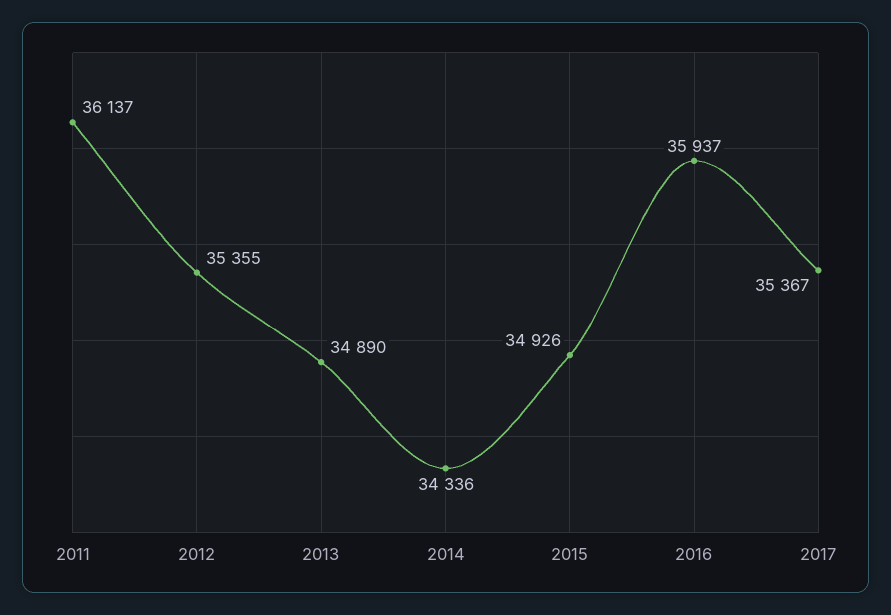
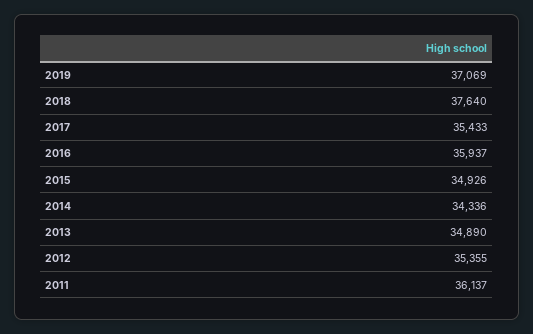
2017: 35367 -> 35433
2019: none -> 37069
2018: none -> 37640

